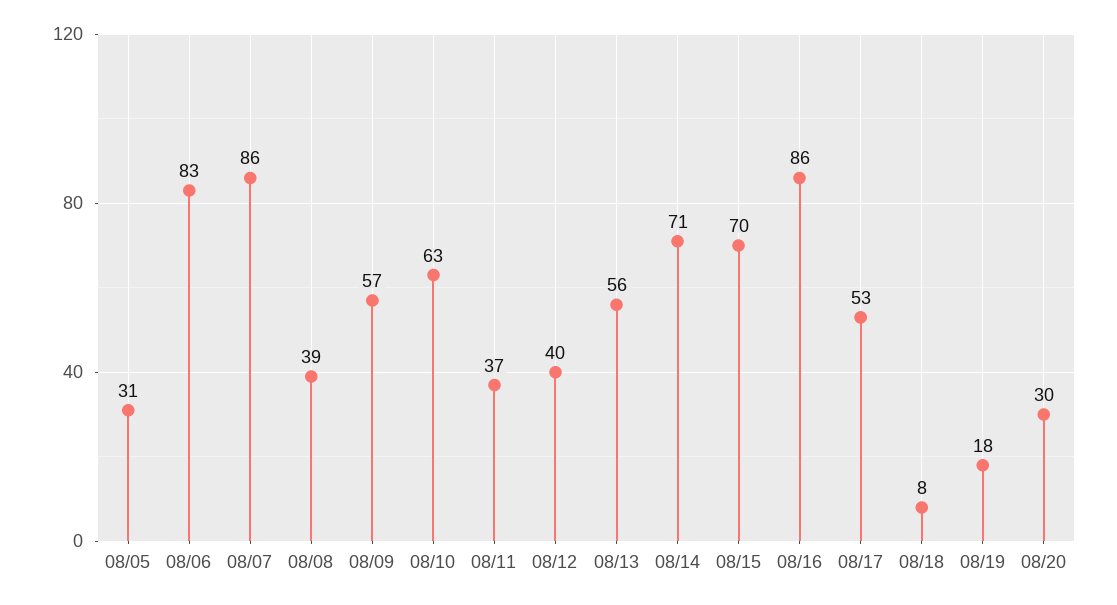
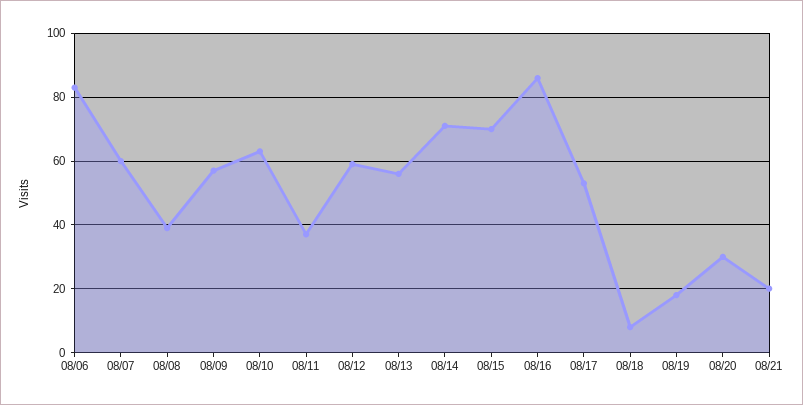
08/05: 31 -> none
08/07: 86 -> 60
08/12: 40 -> 60
08/21: none -> 20

